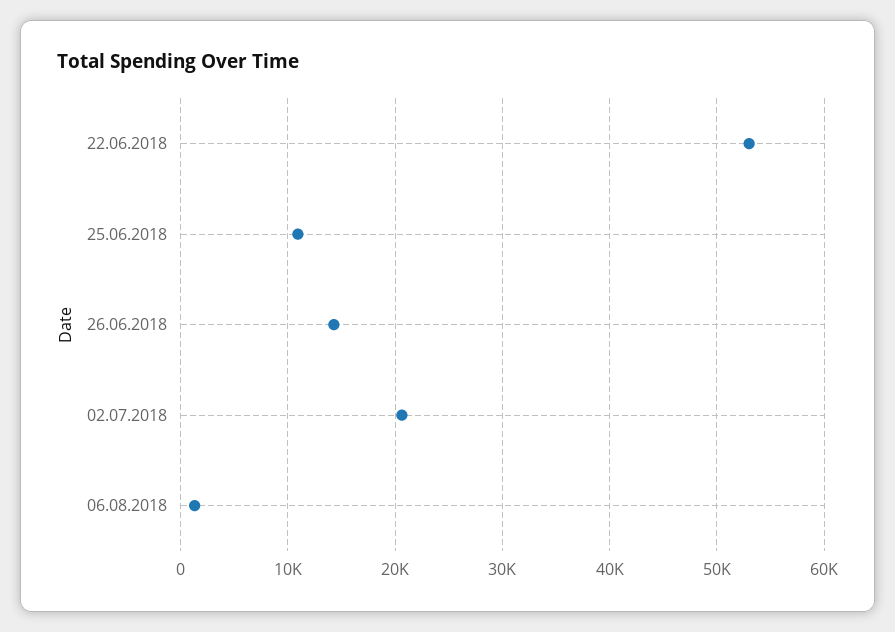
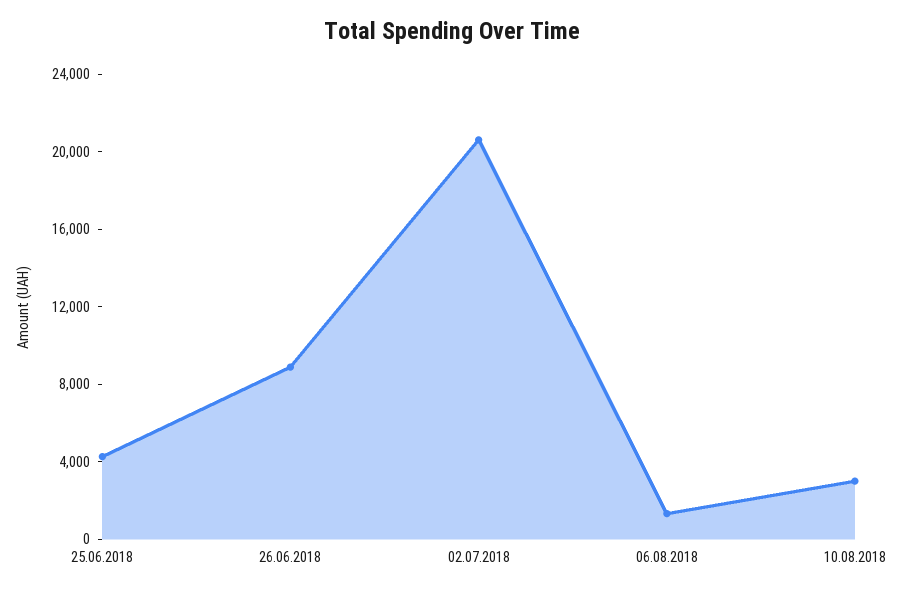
22.06.2018: 53000 -> none
25.06.2018: 11000 -> 4000
26.06.2018: 14000 -> 9000
10.08.2018: none -> 3000

